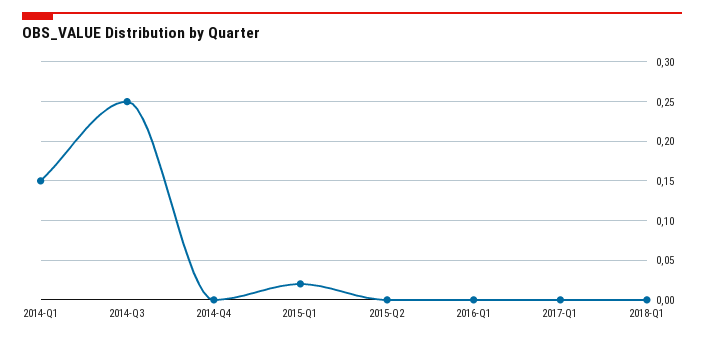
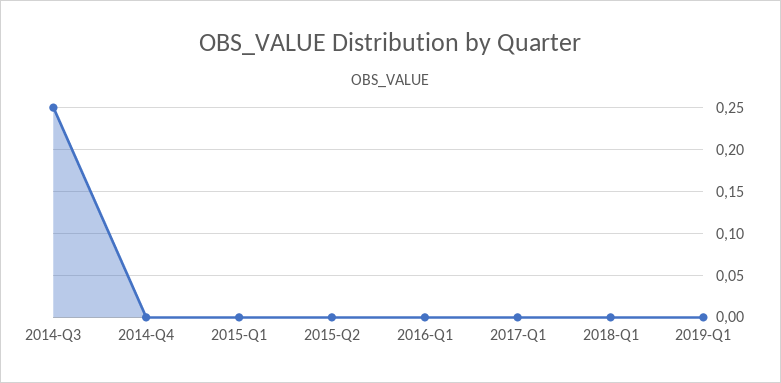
2014-Q1: 0.15 -> none
2015-Q1: 0.02 -> 0
2019-Q1: none -> 0

